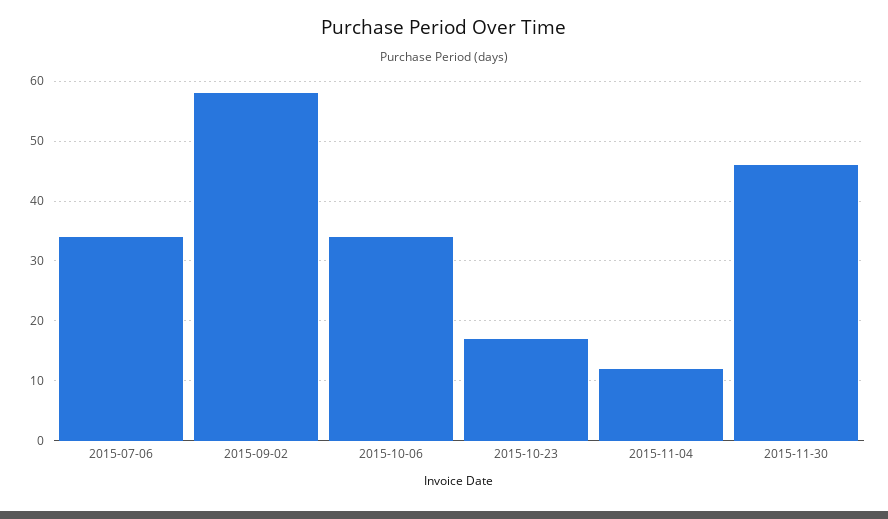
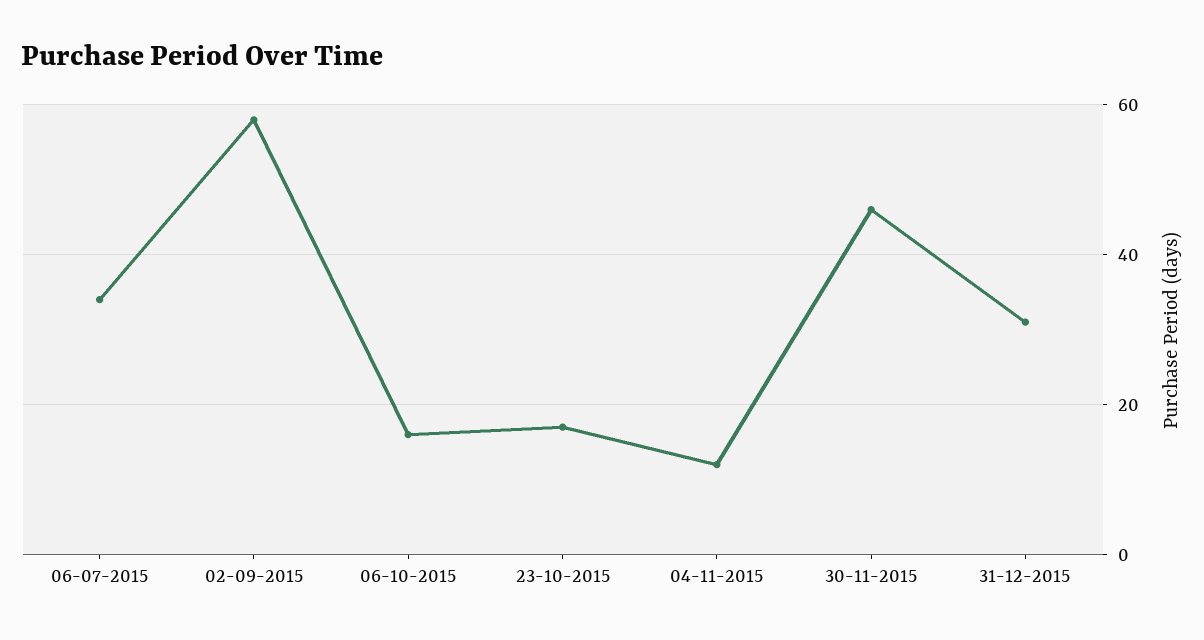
2015-10-06: 35 -> 15
31-12-2015: none -> 30

